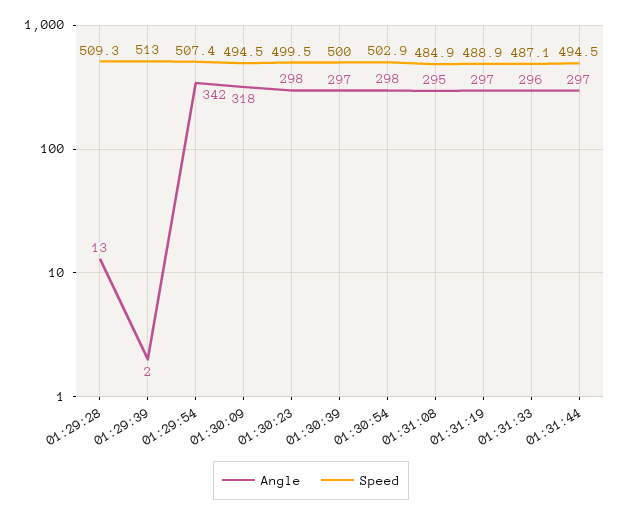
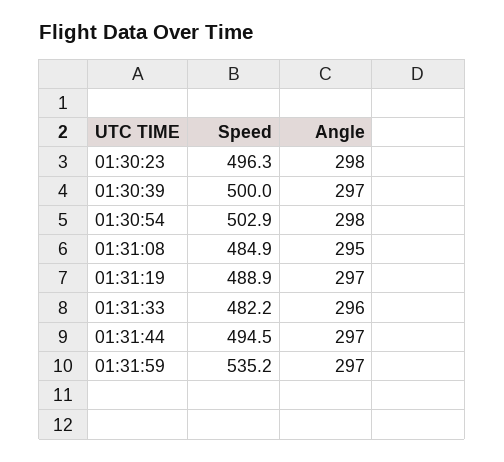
Angle, 01:29:28: 13 -> none
Speed, 01:29:28: 509.3 -> none
Angle, 01:29:39: 2 -> none
Speed, 01:29:39: 513 -> none
Angle, 01:29:54: 342 -> none
Speed, 01:29:54: 507.4 -> none
Angle, 01:30:09: 318 -> none
Speed, 01:30:09: 494.5 -> none
Speed, 01:30:23: 499.5 -> 496.3
Speed, 01:31:33: 487.1 -> 482.2
Speed, 01:31:59: none -> 535.2
Angle, 01:31:59: none -> 297

